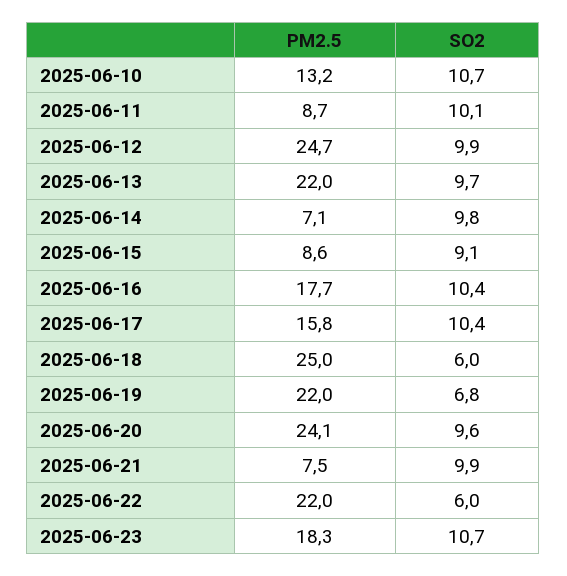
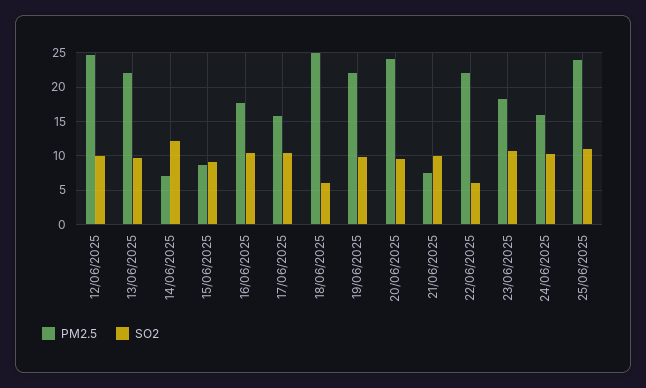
PM2.5, 2025-06-10: 13.2 -> none
SO2, 2025-06-10: 10.7 -> none
PM2.5, 2025-06-11: 8.7 -> none
SO2, 2025-06-11: 10.1 -> none
SO2, 2025-06-14: 9.8 -> 12
SO2, 2025-06-19: 6.8 -> 10
PM2.5, 24/06/2025: none -> 16
SO2, 24/06/2025: none -> 10
PM2.5, 25/06/2025: none -> 24
SO2, 25/06/2025: none -> 11

